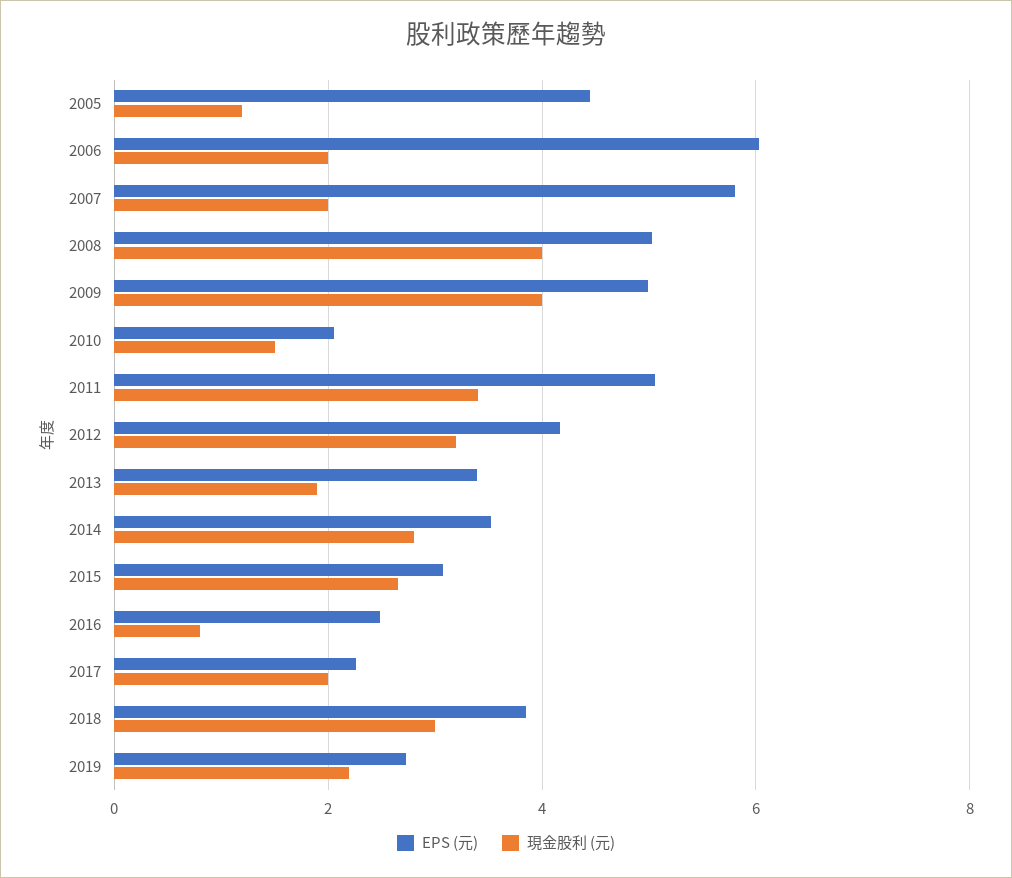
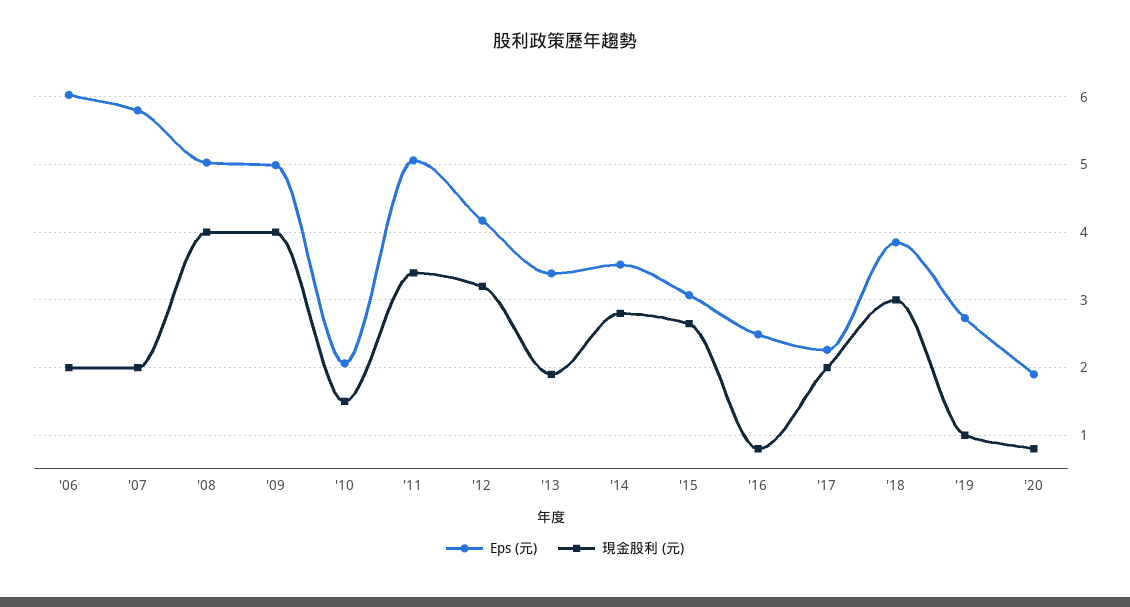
EPS (元), 2005: 4.4 -> none
現金股利 (元), 2005: 1.2 -> none
現金股利 (元), 2019: 2.2 -> 1
EPS (元), '20: none -> 1.9
現金股利 (元), '20: none -> 0.8

